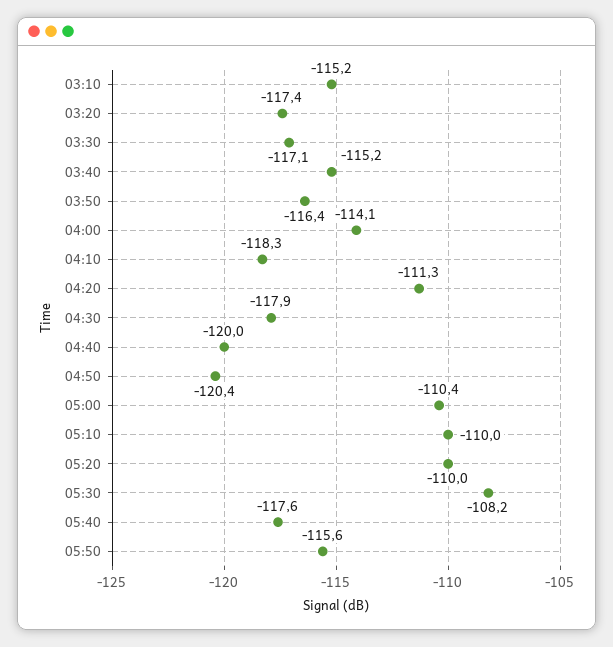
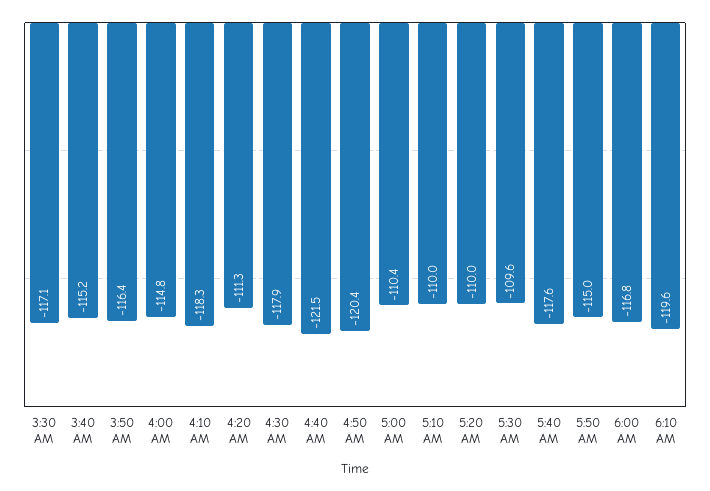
03:10: -115.2 -> none
03:20: -117.4 -> none
04:00: -114.1 -> -114.8
04:40: -120 -> -121.5
05:30: -108.2 -> -109.6
05:50: -115.6 -> -115
6:00 AM: none -> -116.8
6:10 AM: none -> -119.6

